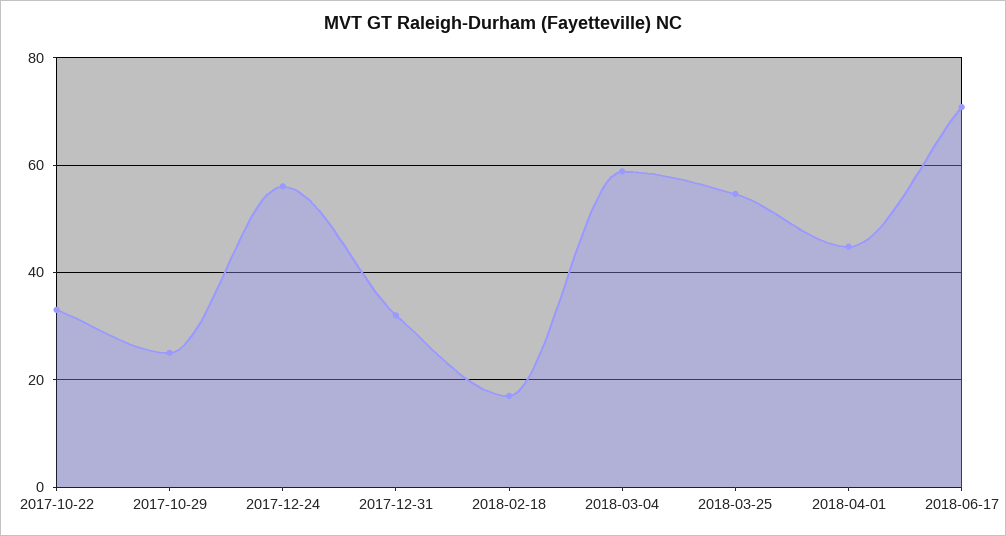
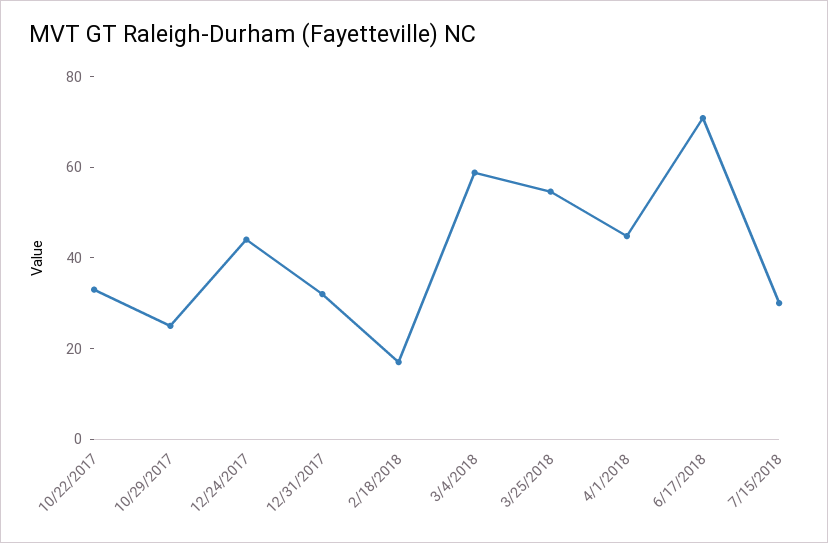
2017-12-24: 56 -> 45
7/15/2018: none -> 30

